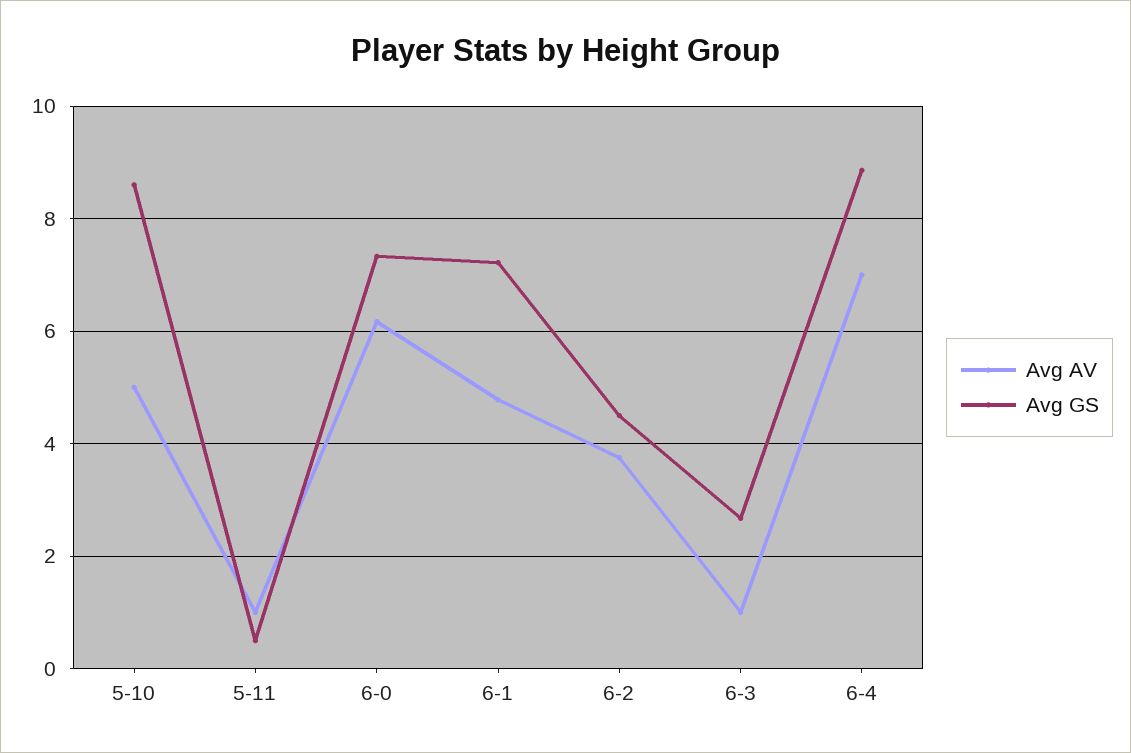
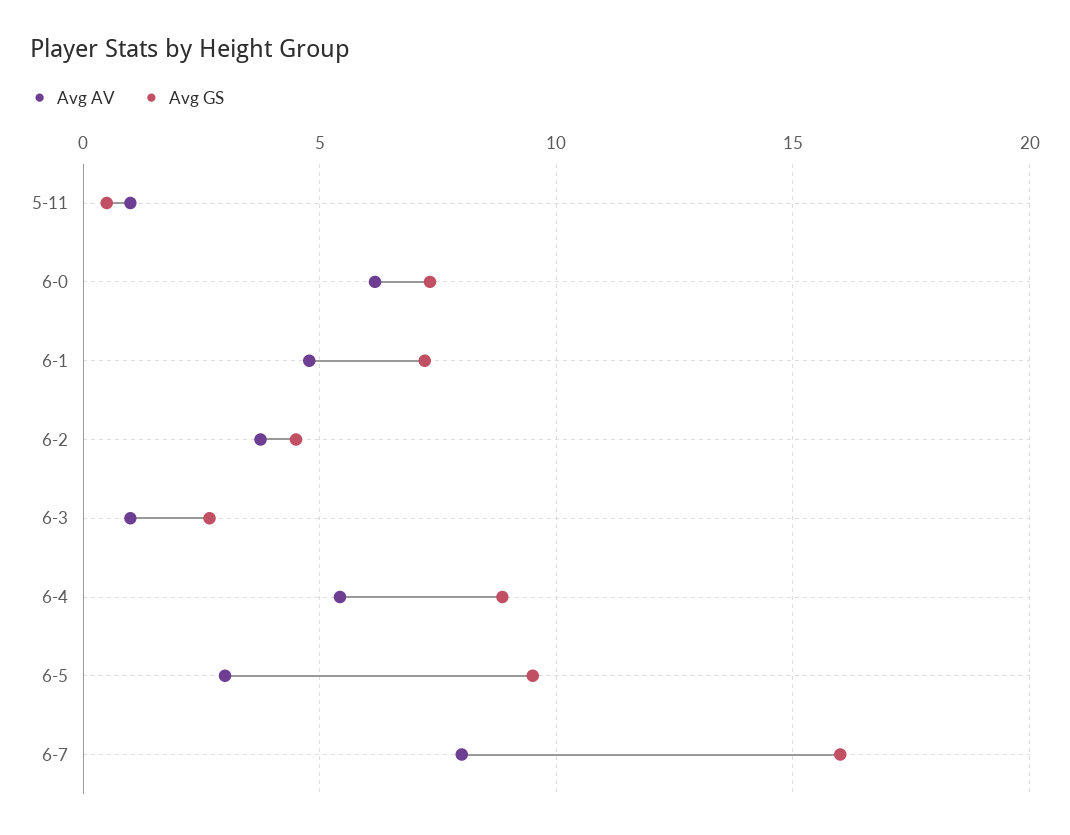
Avg AV, 5-10: 5 -> none
Avg GS, 5-10: 8.6 -> none
Avg AV, 6-4: 7 -> 5.5
Avg AV, 6-5: none -> 3
Avg GS, 6-5: none -> 9.5
Avg AV, 6-7: none -> 8
Avg GS, 6-7: none -> 16

